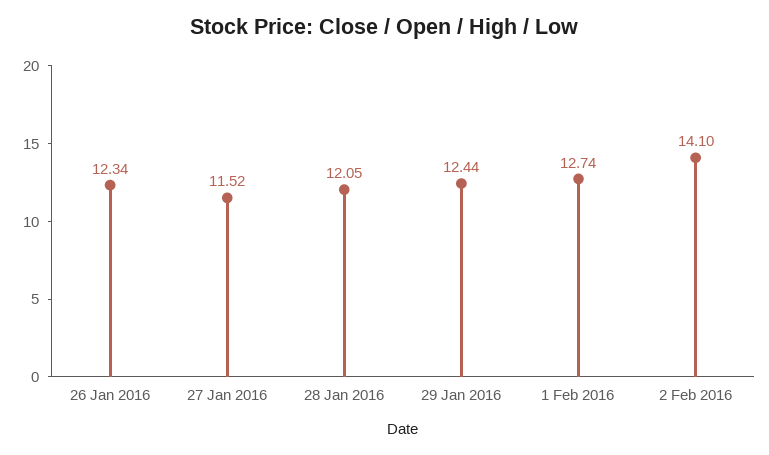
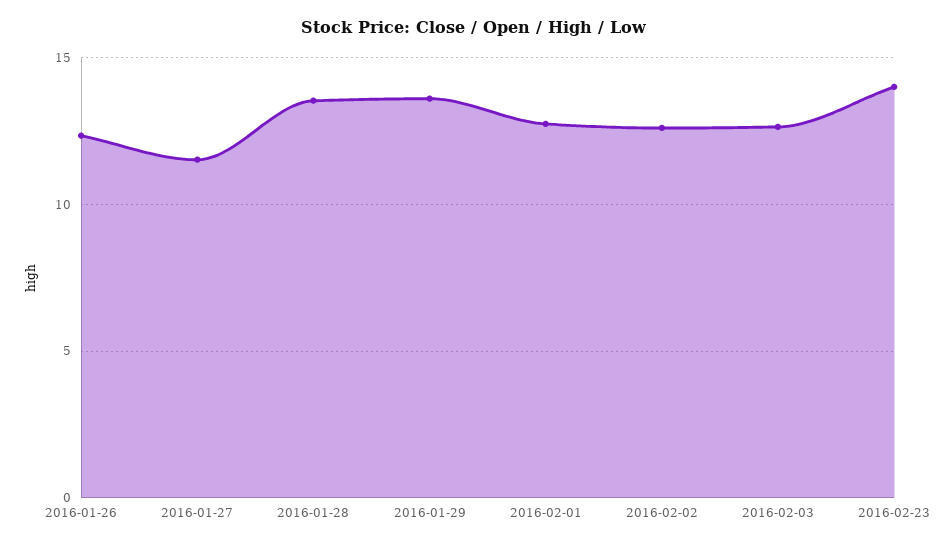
28 Jan 2016: 12.05 -> 13.5
29 Jan 2016: 12.44 -> 13.5
2 Feb 2016: 14.1 -> 12.5
2016-02-03: none -> 12.5
2016-02-23: none -> 14

